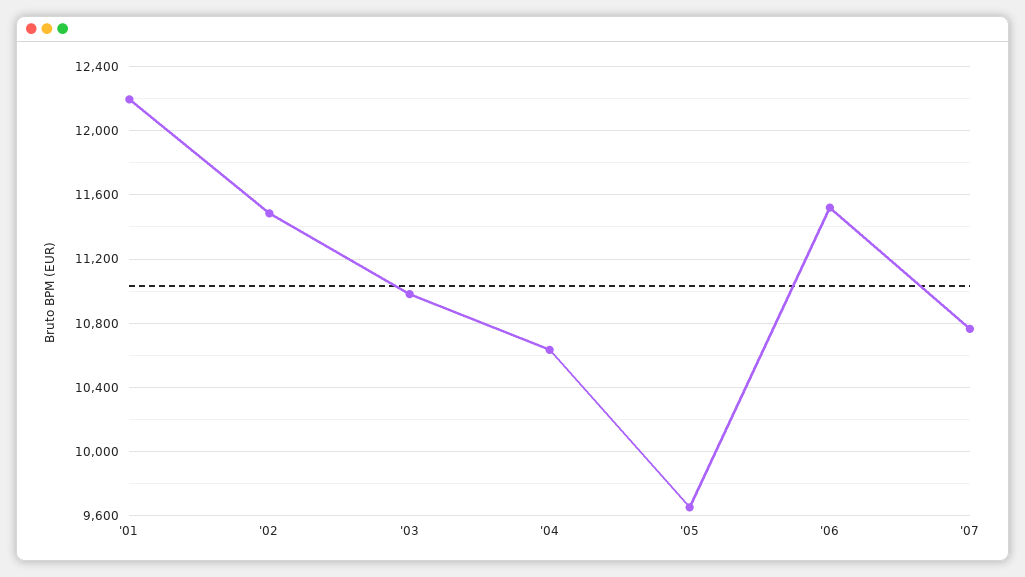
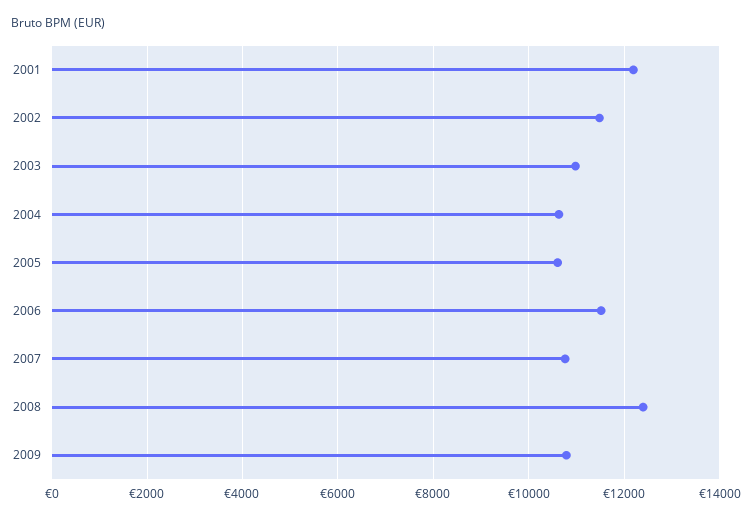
'05: 9650 -> 10600
2008: none -> 12400
2009: none -> 10800

